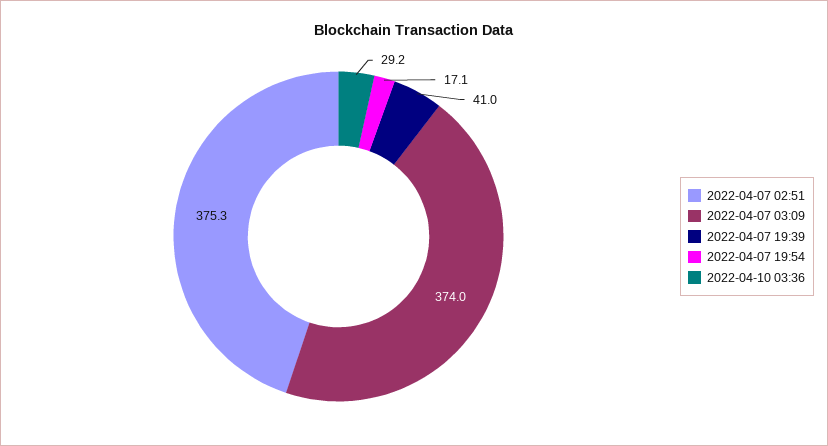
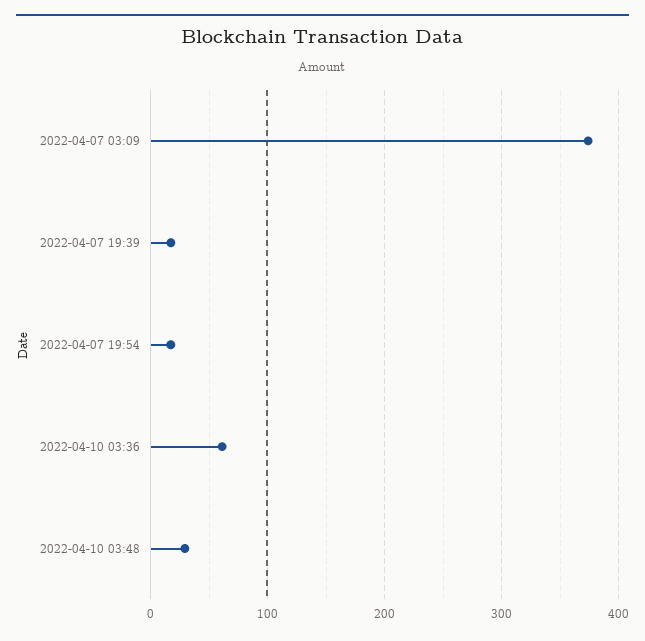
2022-04-07 02:51: 375.3 -> none
2022-04-07 19:39: 41 -> 20
2022-04-10 03:36: 29.2 -> 60
2022-04-10 03:48: none -> 30

